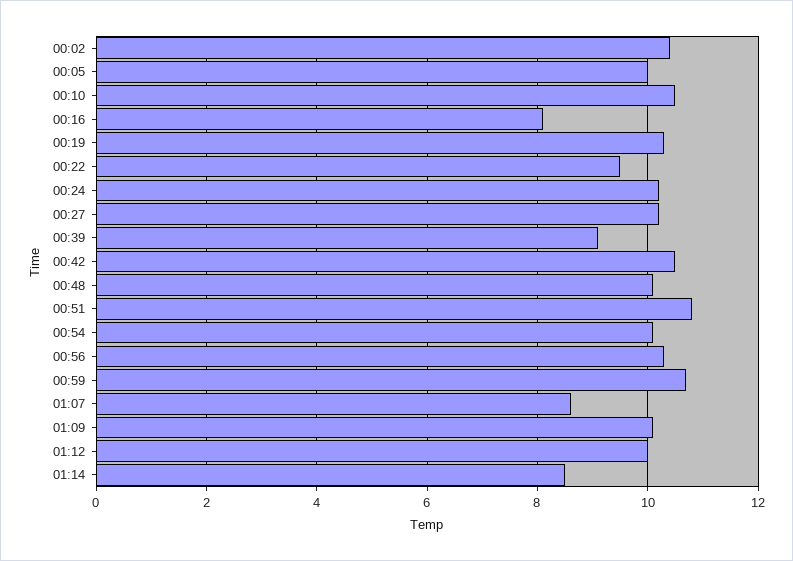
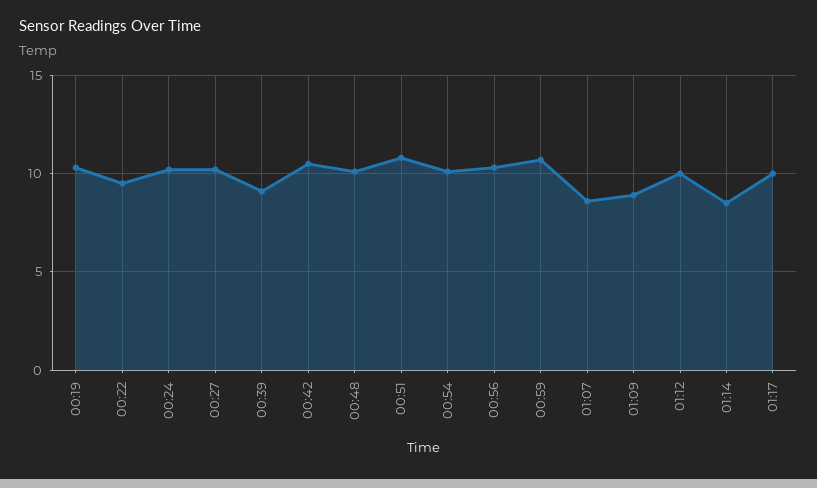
00:02: 10.5 -> none
00:05: 10 -> none
00:10: 10.5 -> none
00:16: 8 -> none
01:09: 10 -> 9
01:17: none -> 10

